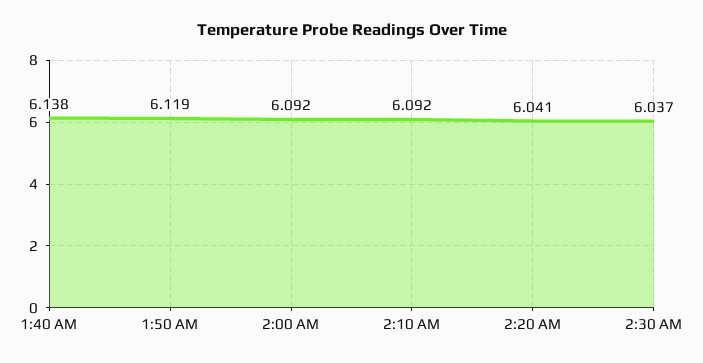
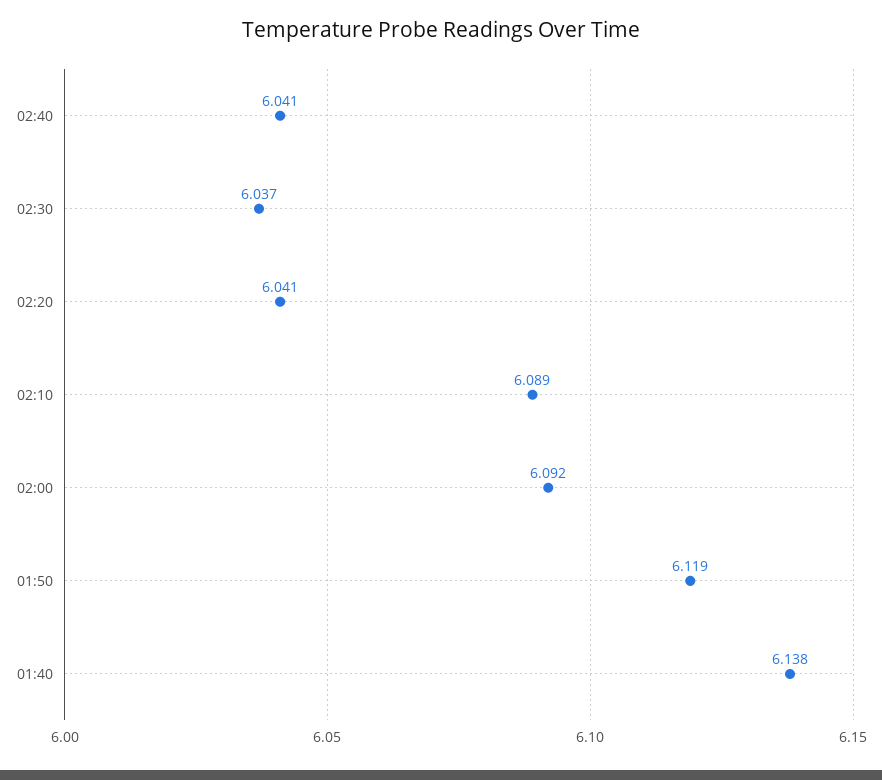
2:10 AM: 6.092 -> 6.089
02:40: none -> 6.041

